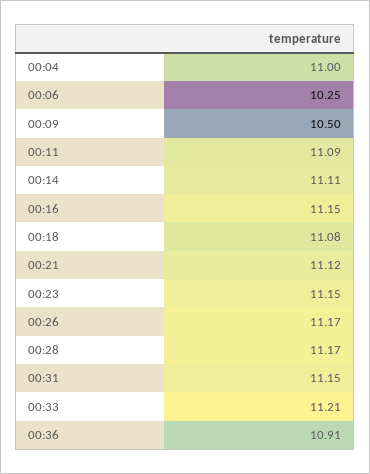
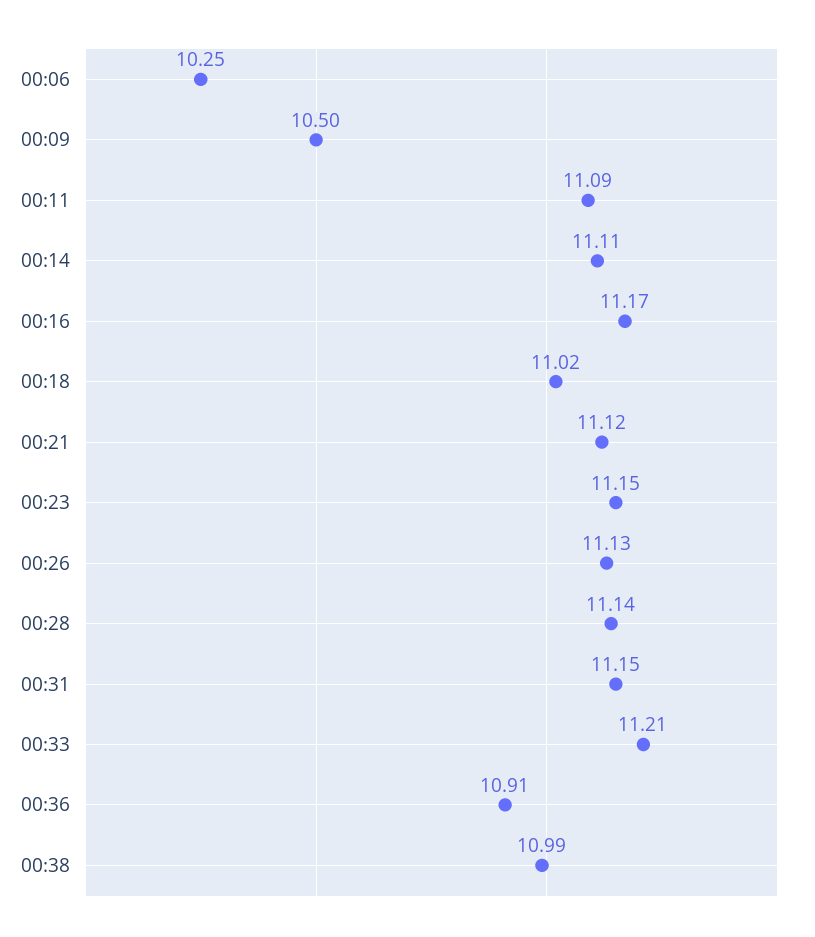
00:04: 11 -> none
00:16: 11.15 -> 11.17
00:18: 11.08 -> 11.02
00:26: 11.17 -> 11.13
00:28: 11.17 -> 11.14
00:38: none -> 10.99

